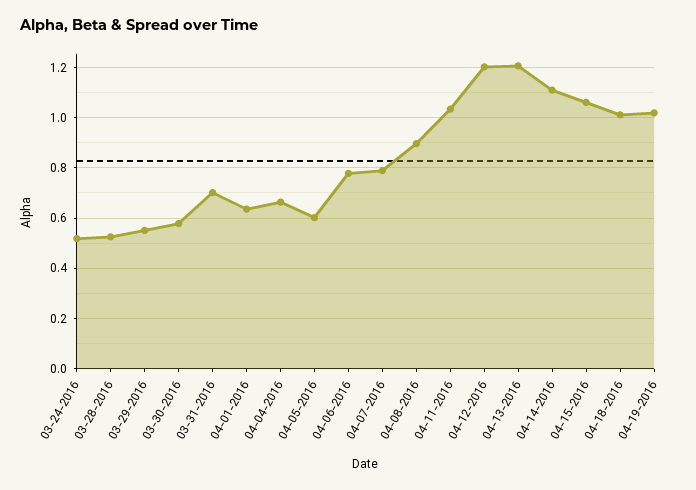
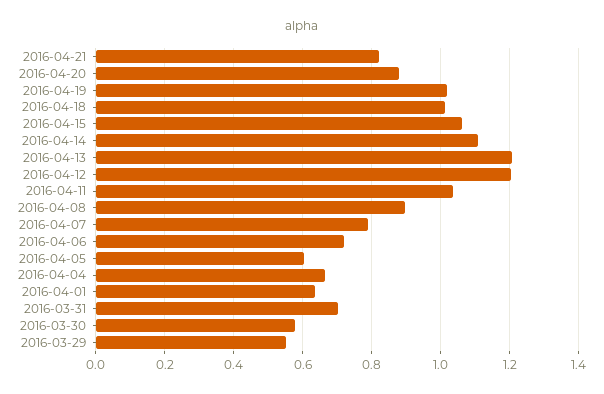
03-24-2016: 0.525 -> none
03-28-2016: 0.525 -> none
04-06-2016: 0.775 -> 0.72
2016-04-21: none -> 0.82
2016-04-20: none -> 0.88

